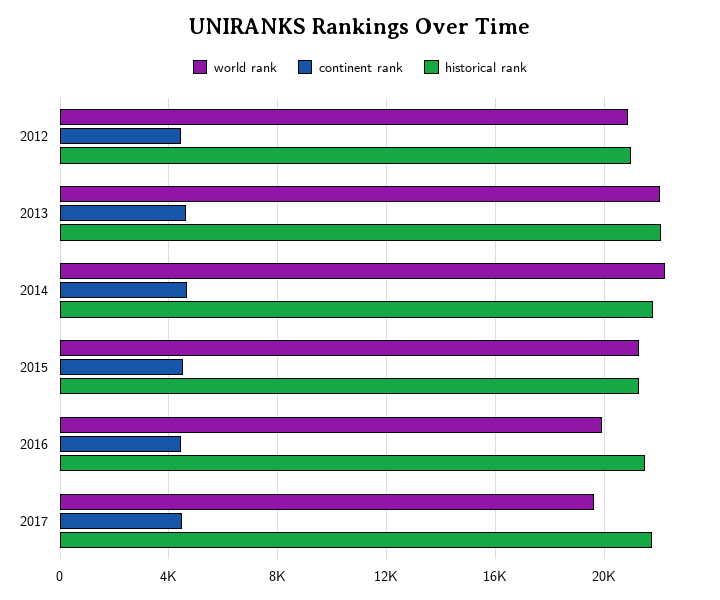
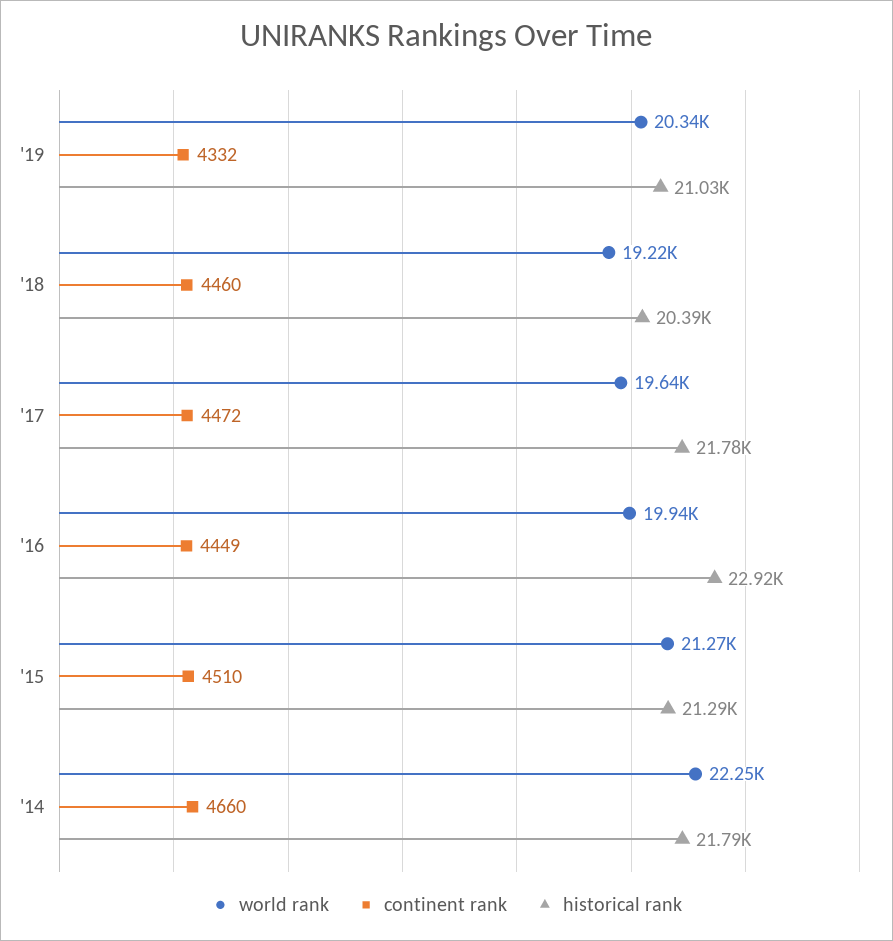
world rank, 2012: 21000 -> none
continent rank, 2012: 4500 -> none
historical rank, 2012: 21000 -> none
world rank, 2013: 22000 -> none
continent rank, 2013: 4500 -> none
historical rank, 2013: 22000 -> none
historical rank, 2016: 21500 -> 22920
world rank, '19: none -> 20340
continent rank, '19: none -> 4332
historical rank, '19: none -> 21030
world rank, '18: none -> 19220
continent rank, '18: none -> 4460
historical rank, '18: none -> 20390

